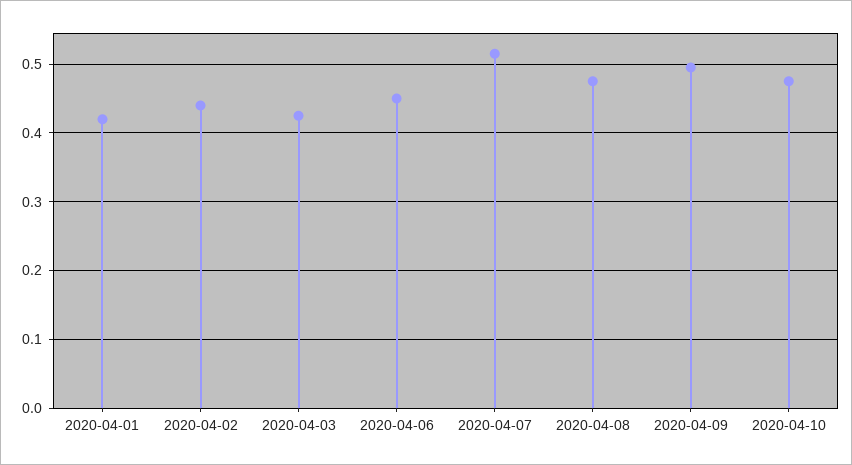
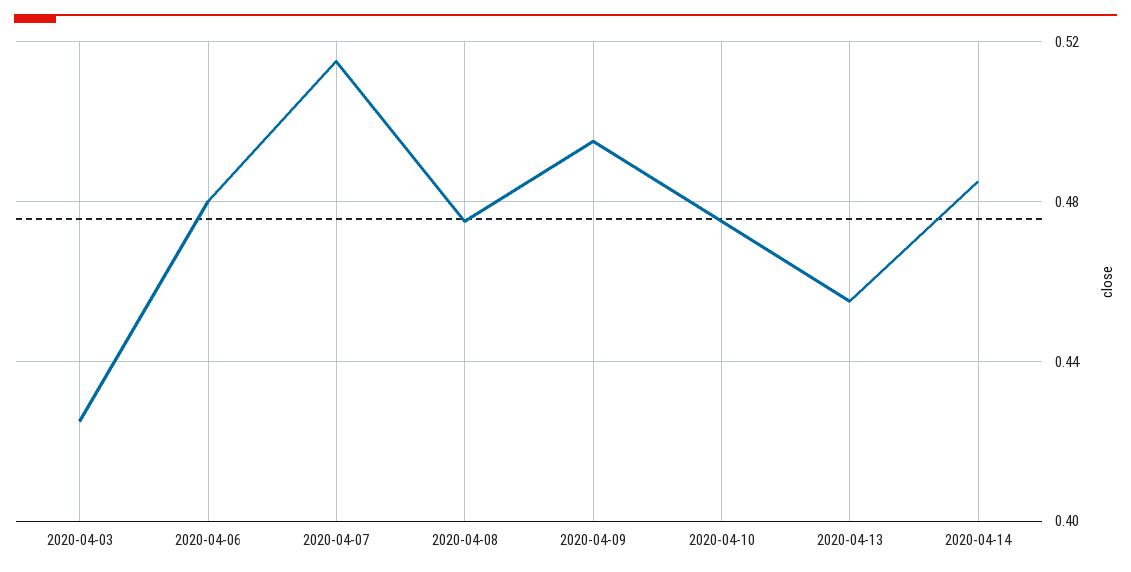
2020-04-01: 0.42 -> none
2020-04-02: 0.44 -> none
2020-04-06: 0.45 -> 0.48
2020-04-13: none -> 0.455
2020-04-14: none -> 0.485

